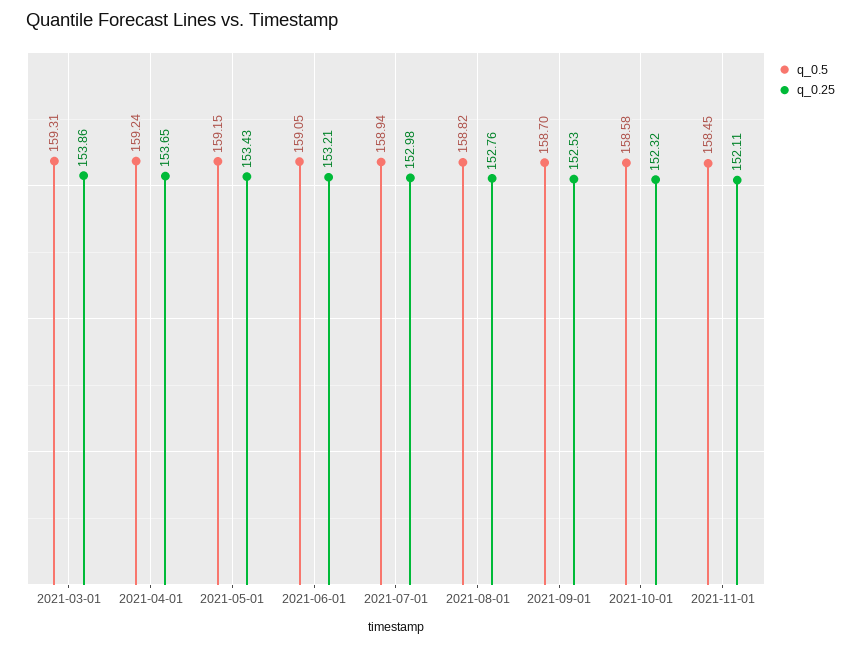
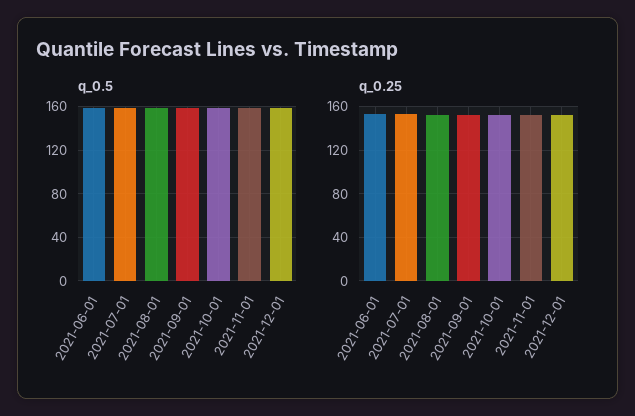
q_0.5, 2021-03-01: 159.31 -> none
q_0.25, 2021-03-01: 153.86 -> none
q_0.5, 2021-04-01: 159.24 -> none
q_0.25, 2021-04-01: 153.65 -> none
q_0.5, 2021-05-01: 159.15 -> none
q_0.25, 2021-05-01: 153.43 -> none
q_0.5, 2021-12-01: none -> 160
q_0.25, 2021-12-01: none -> 150

